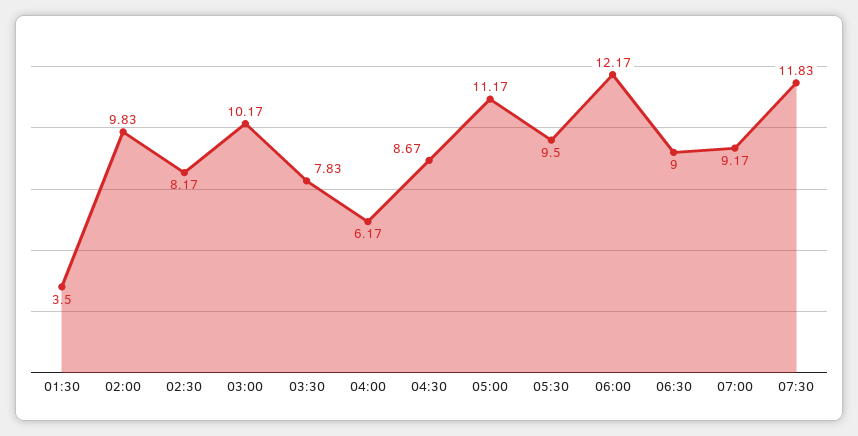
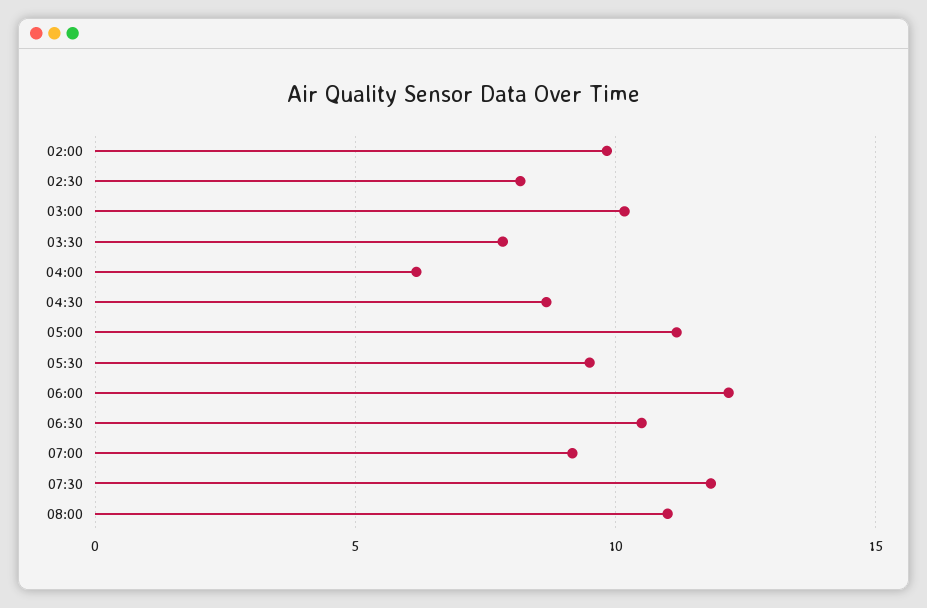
01:30: 3.5 -> none
06:30: 9 -> 10.5
08:00: none -> 11

